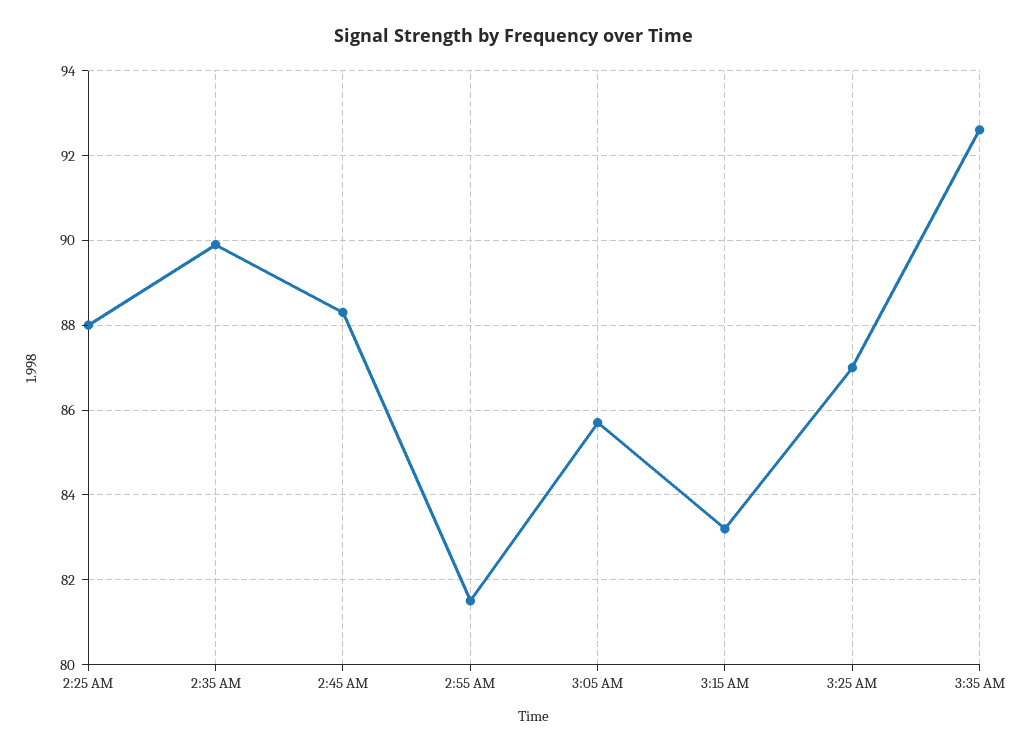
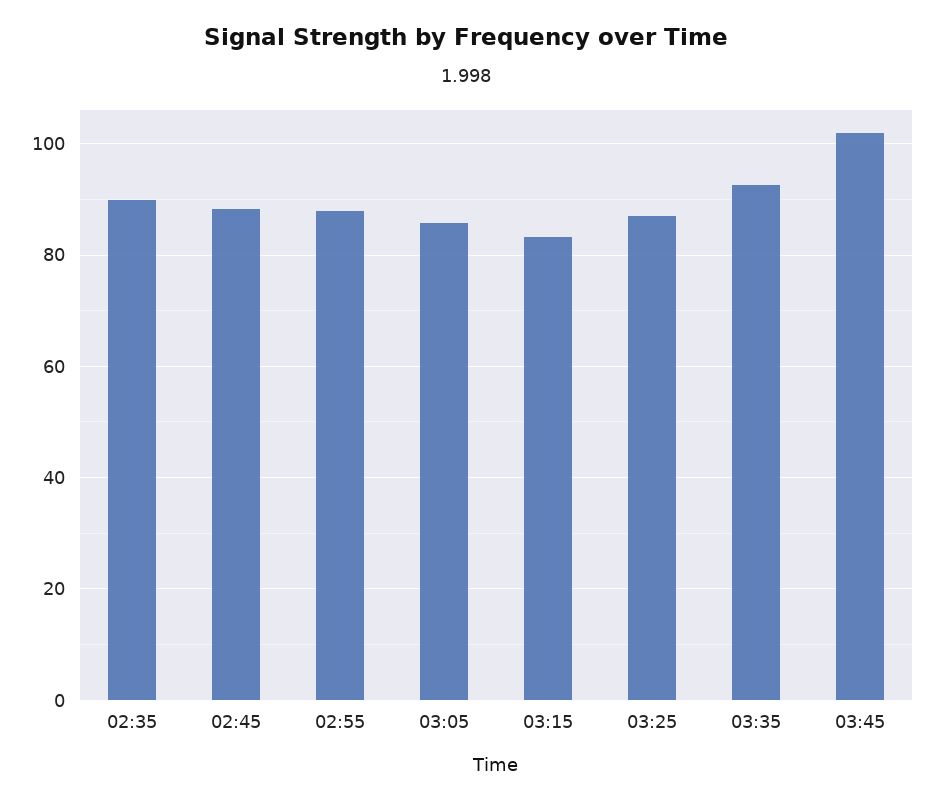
2:25 AM: 88 -> none
2:55 AM: 81.5 -> 88
03:45: none -> 102

